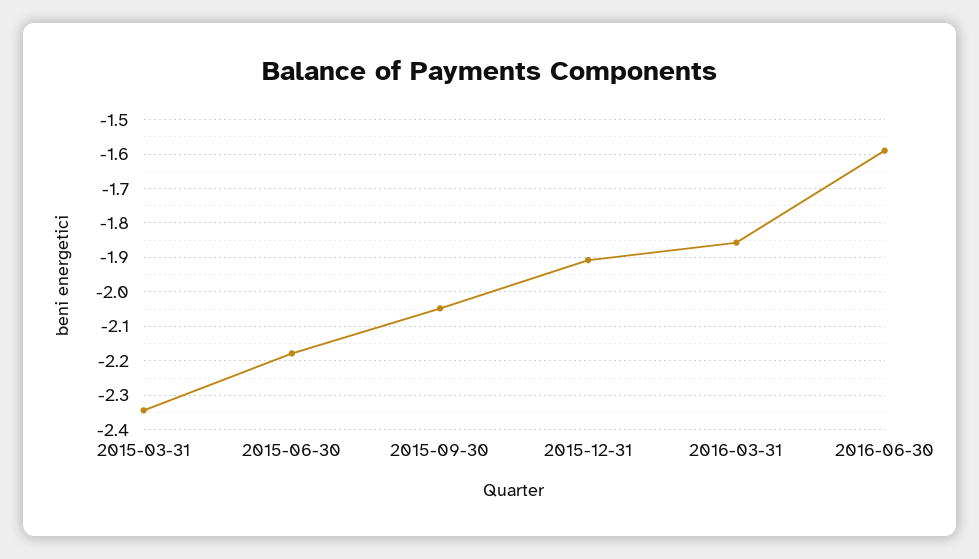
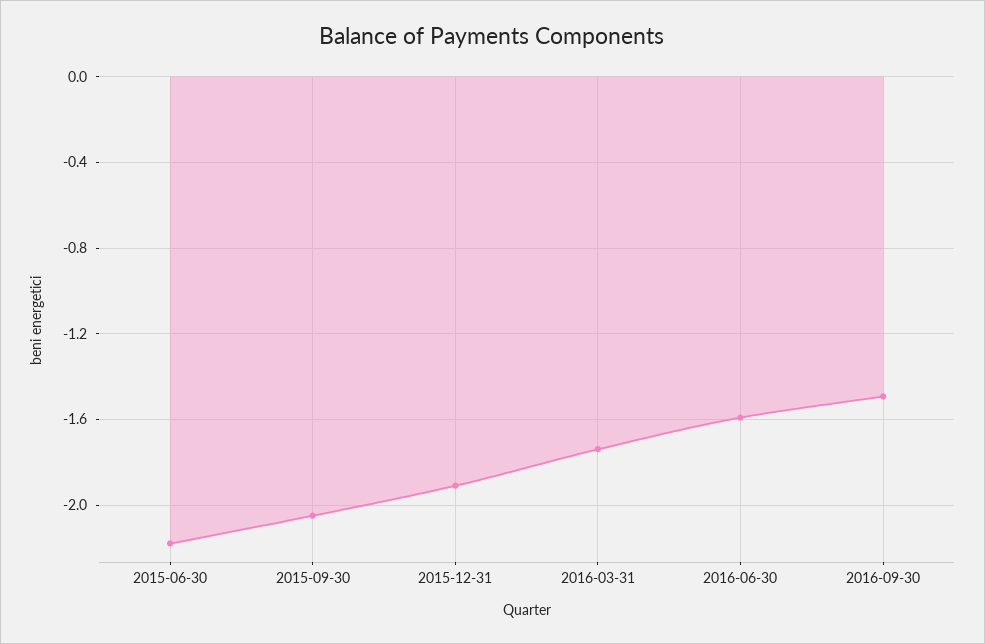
2015-03-31: -2.34 -> none
2016-03-31: -1.86 -> -1.75
2016-09-30: none -> -1.5

